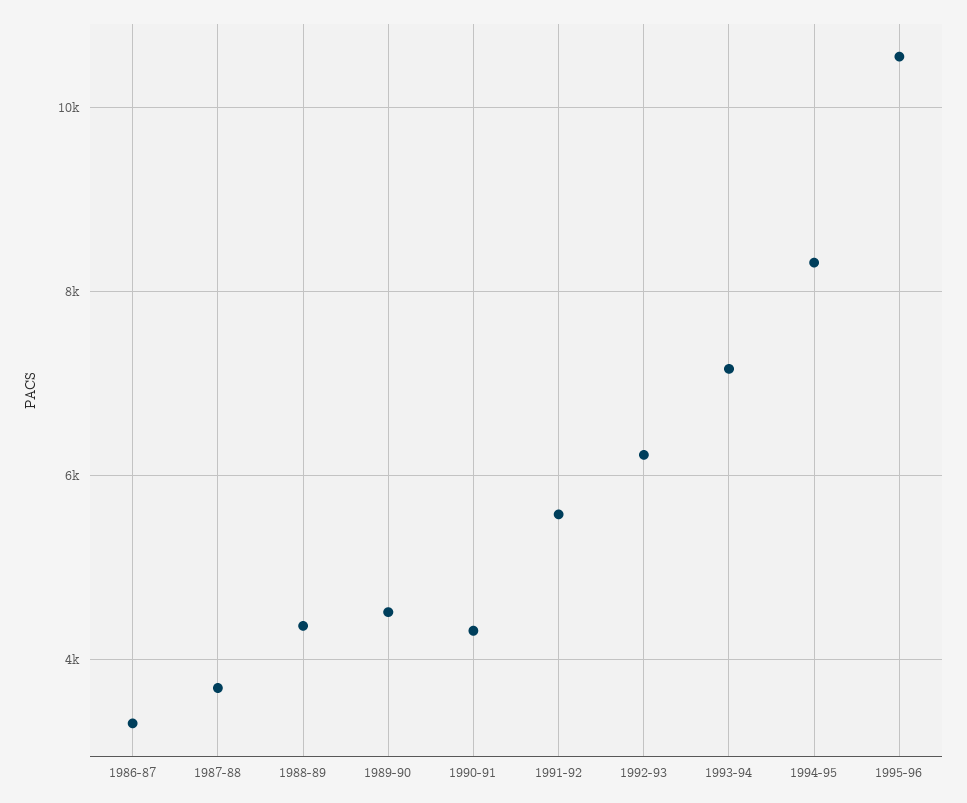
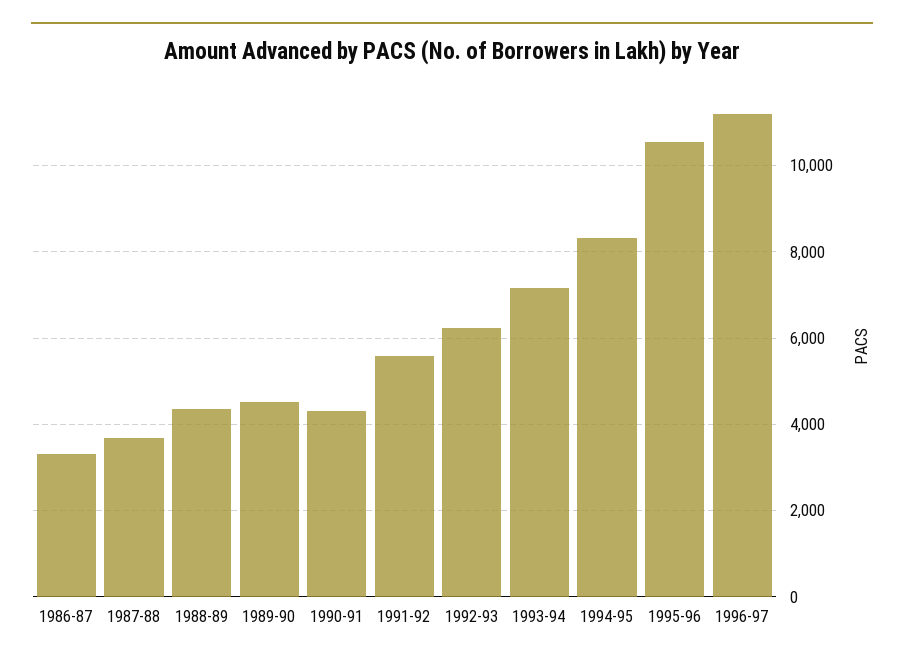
1996-97: none -> 11200

